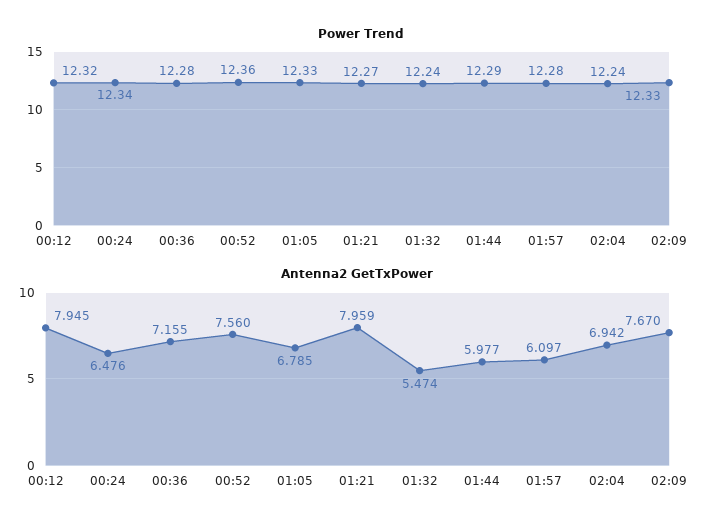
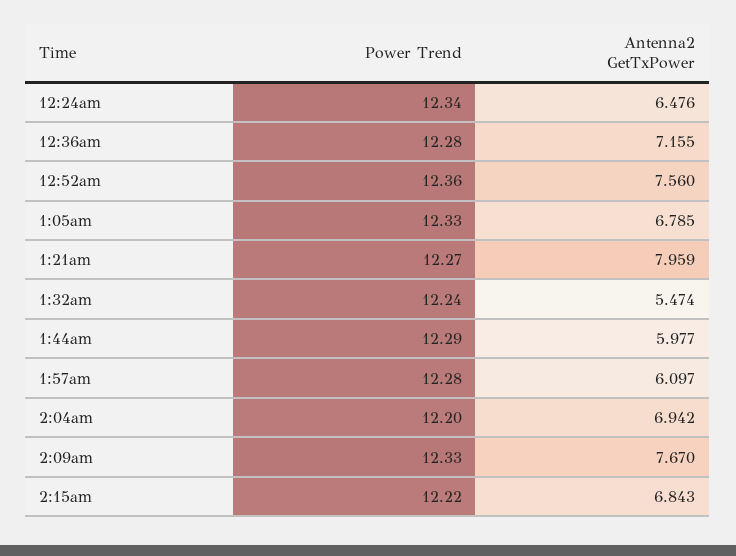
Power Trend, 00:12: 12.32 -> none
Power Trend, 02:04: 12.24 -> 12.2
Antenna2 GetTxPower, 00:12: 7.945 -> none
Power Trend, 2:15am: none -> 12.22
Antenna2 GetTxPower, 2:15am: none -> 6.843

